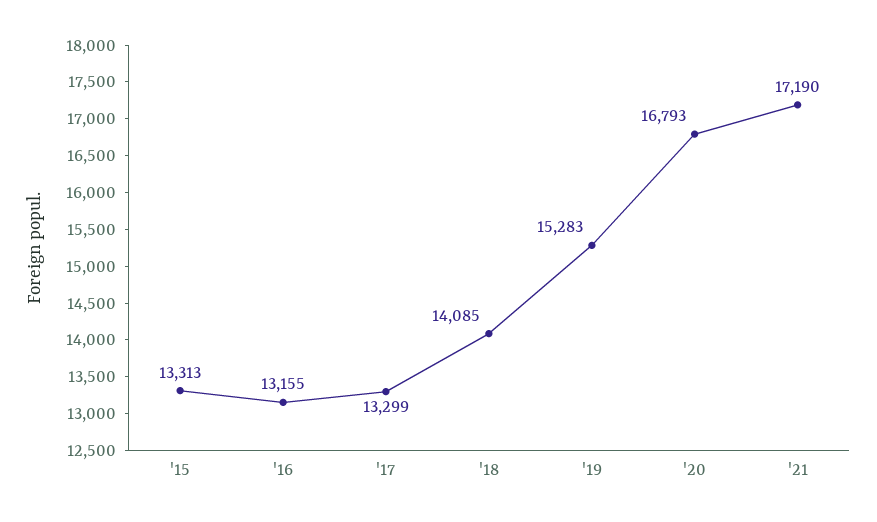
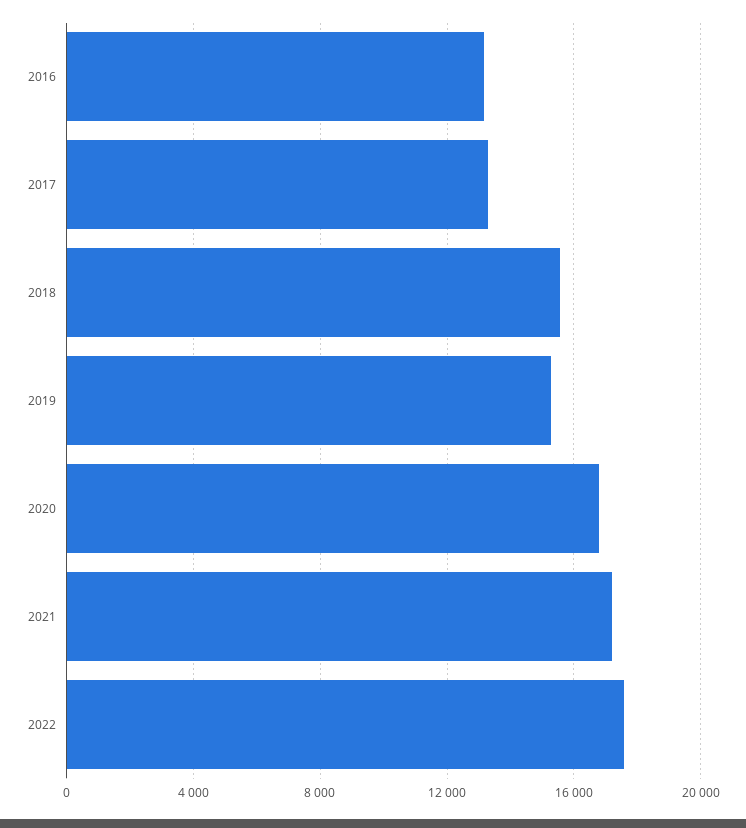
'15: 13313 -> none
'18: 14085 -> 15500
2022: none -> 17500

